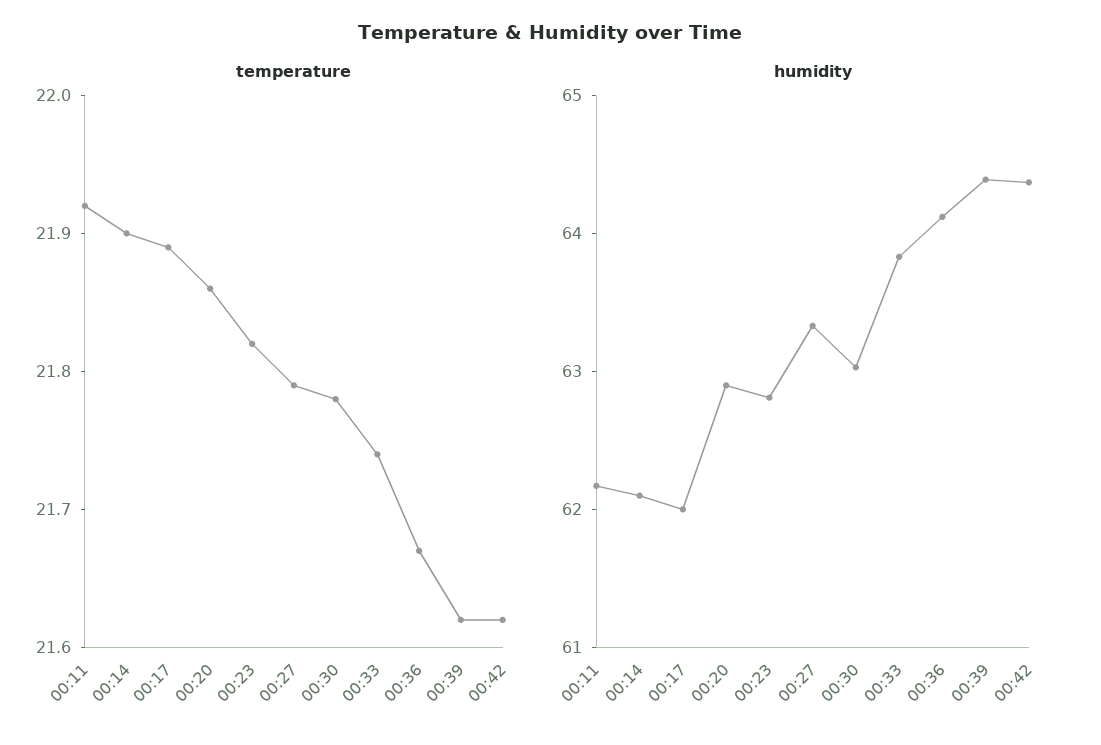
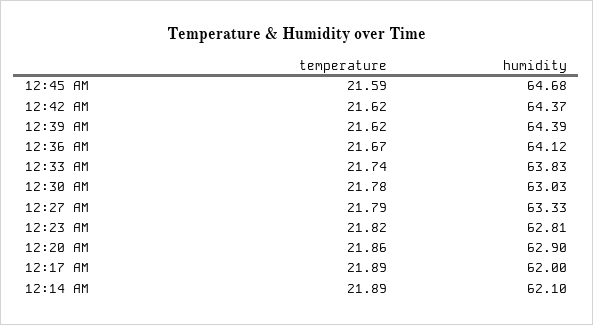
temperature, 00:11: 21.92 -> none
temperature, 00:14: 21.9 -> 21.89
humidity, 00:11: 62.2 -> none
temperature, 12:45 AM: none -> 21.59
humidity, 12:45 AM: none -> 64.68

